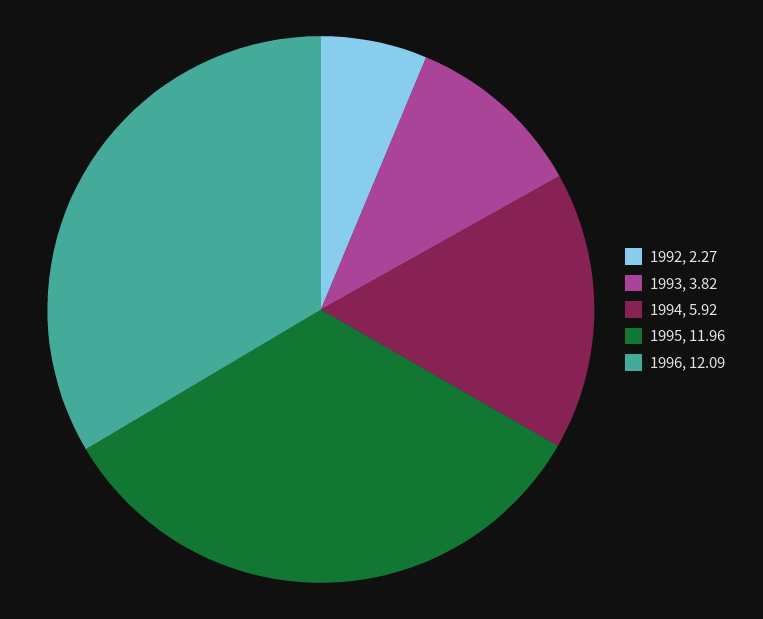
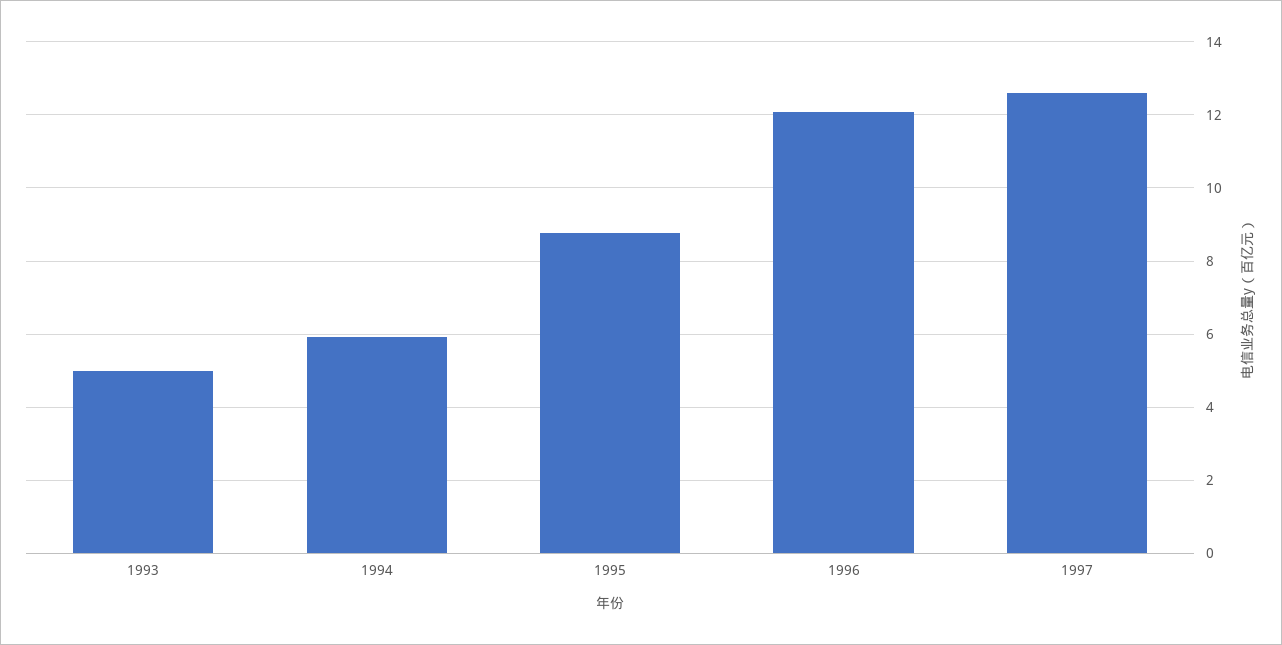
1992: 2.27 -> none
1993: 3.82 -> 5
1995: 11.96 -> 8.8
1997: none -> 12.6

